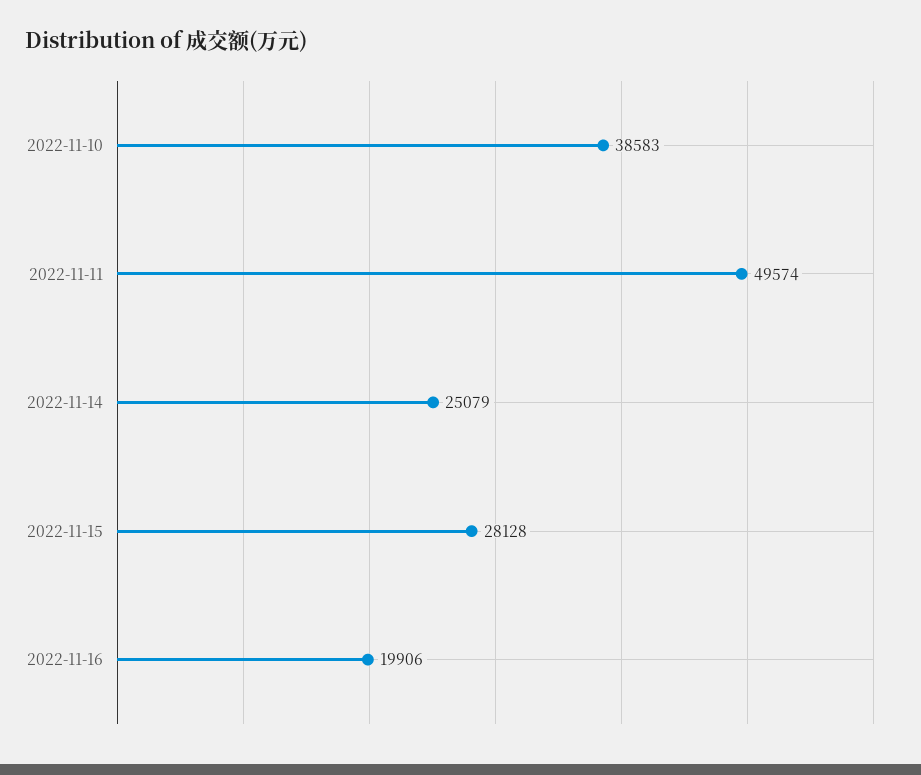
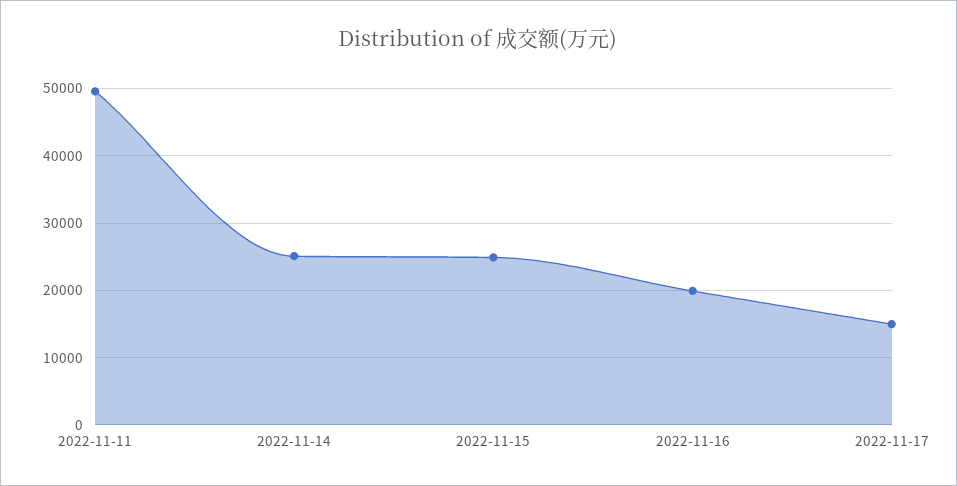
2022-11-10: 38583 -> none
2022-11-15: 28128 -> 25000
2022-11-17: none -> 15000

